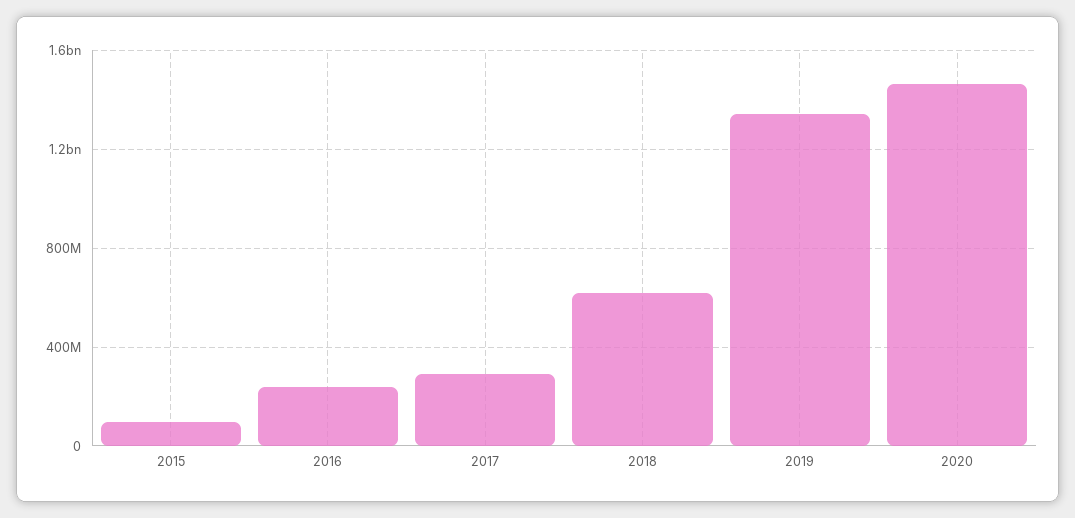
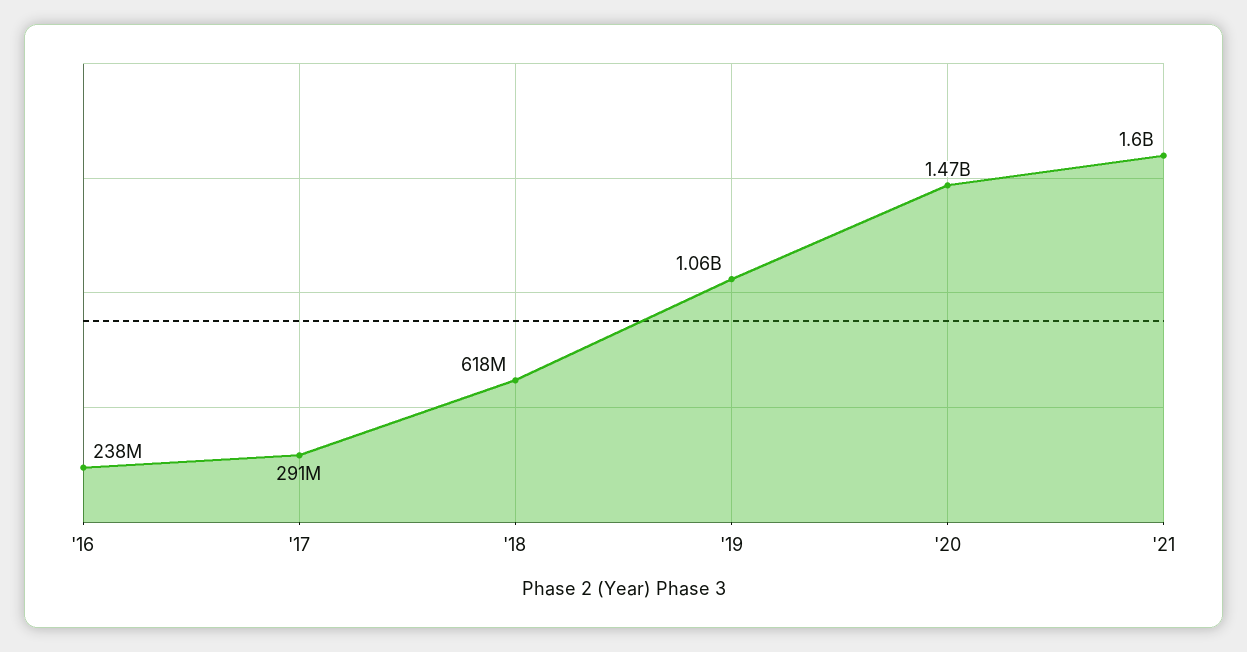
2015: 100000000 -> none
2019: 1350000000 -> 1060000000
'21: none -> 1600000000

